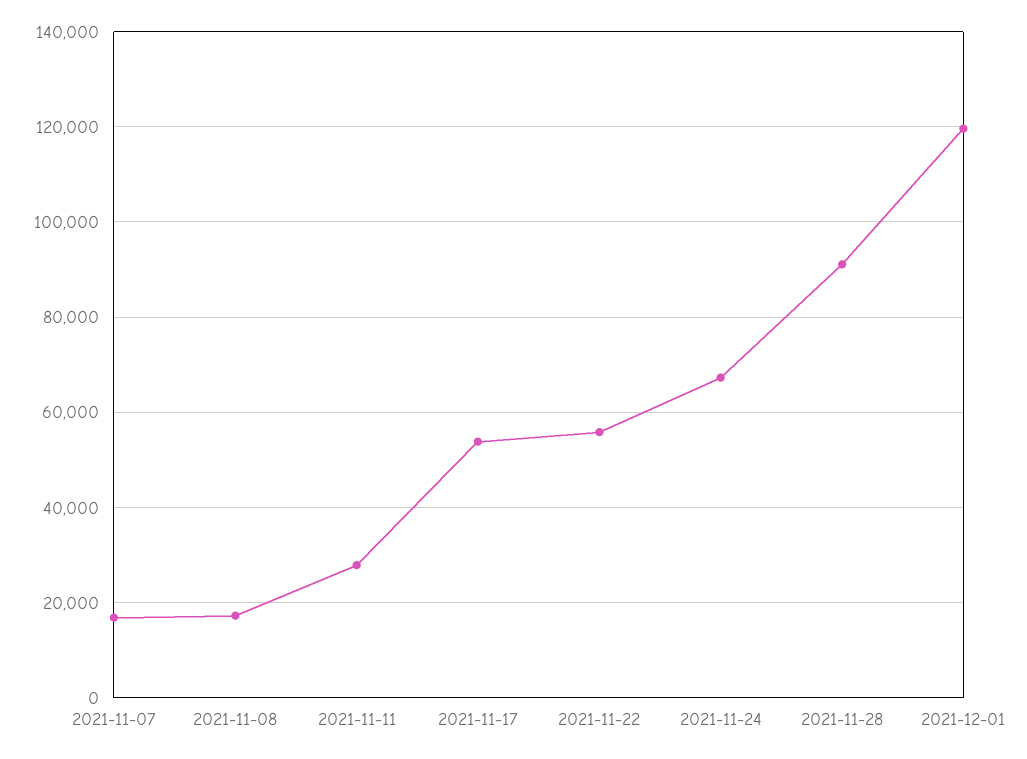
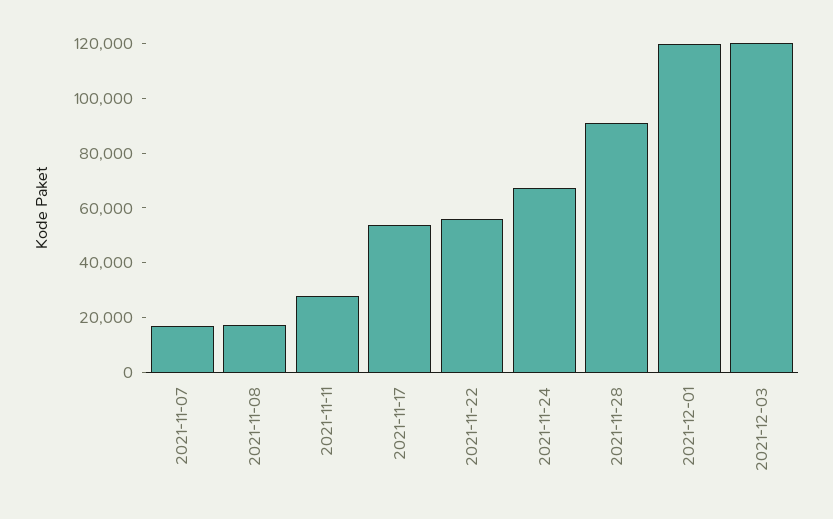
2021-12-03: none -> 120000

